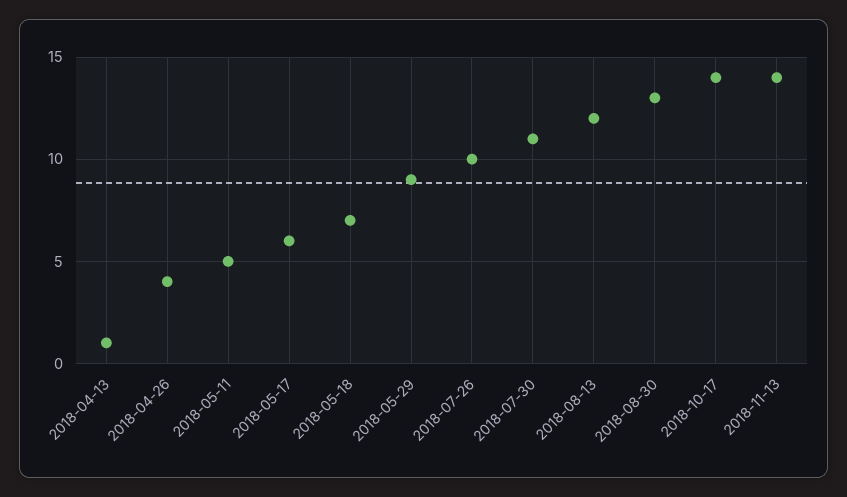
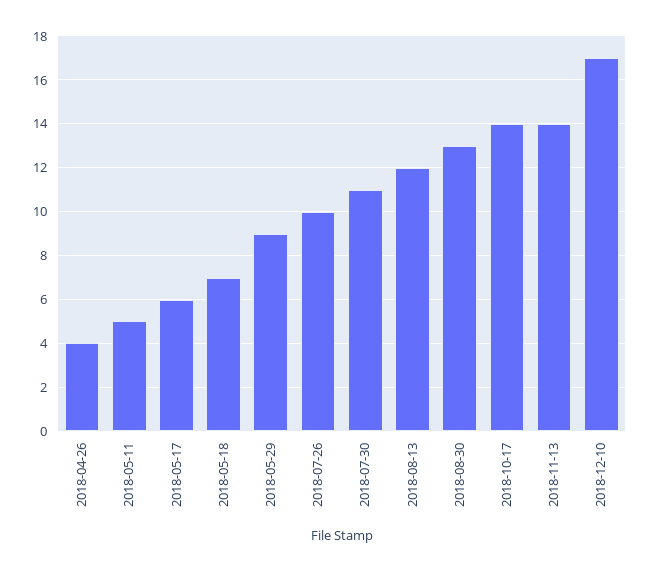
2018-04-13: 1 -> none
2018-12-10: none -> 17

